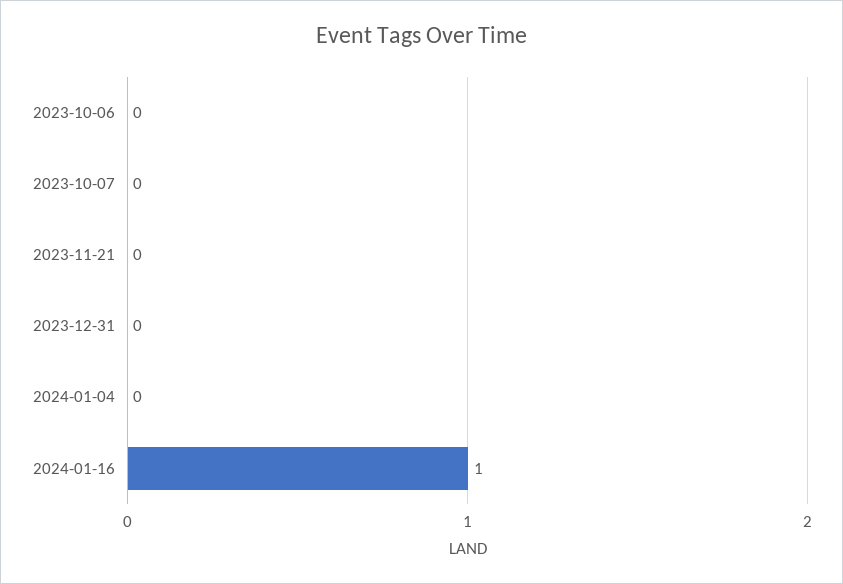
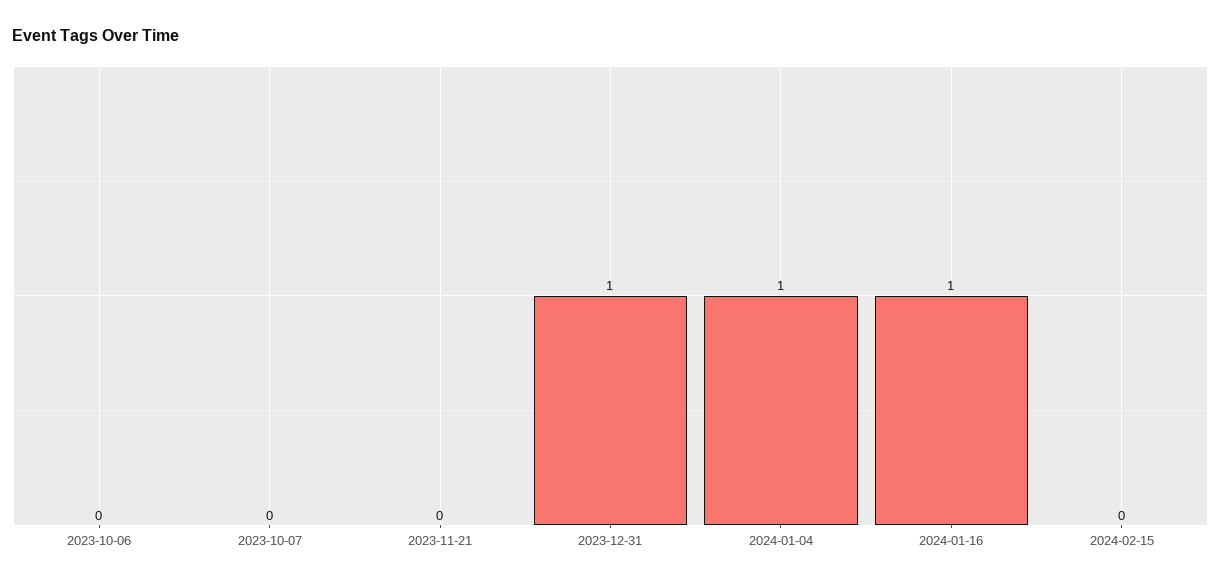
2023-12-31: 0 -> 1
2024-01-04: 0 -> 1
2024-02-15: none -> 0

